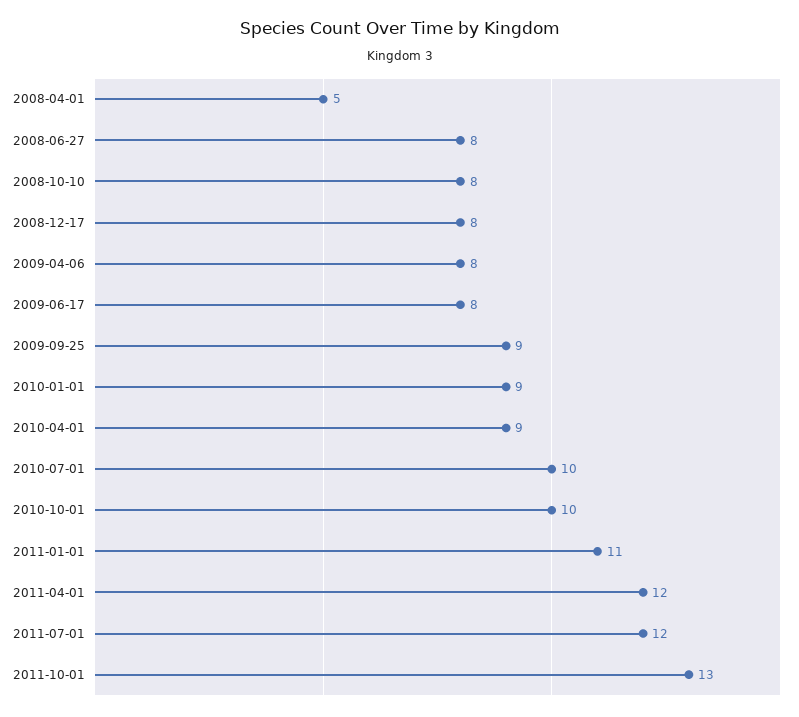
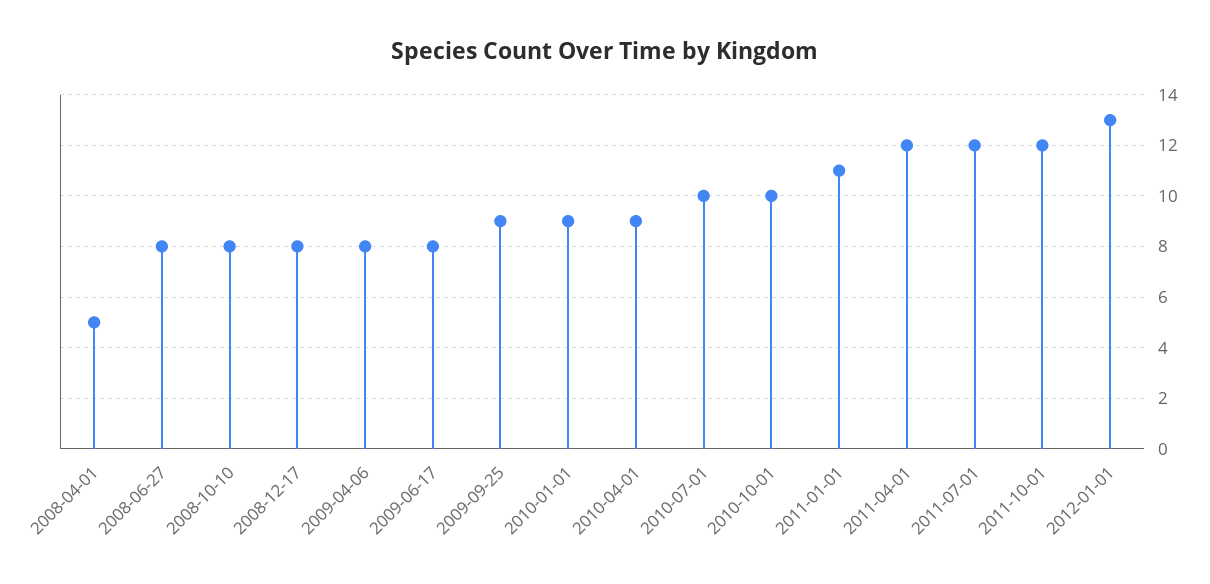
2011-10-01: 13 -> 12
2012-01-01: none -> 13

